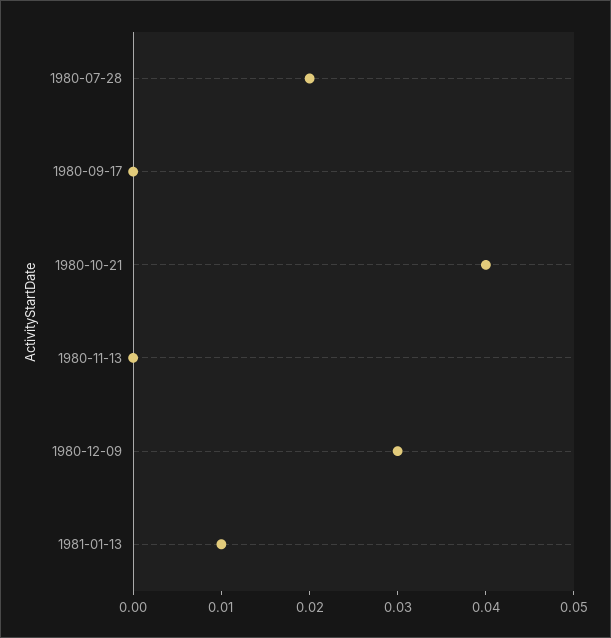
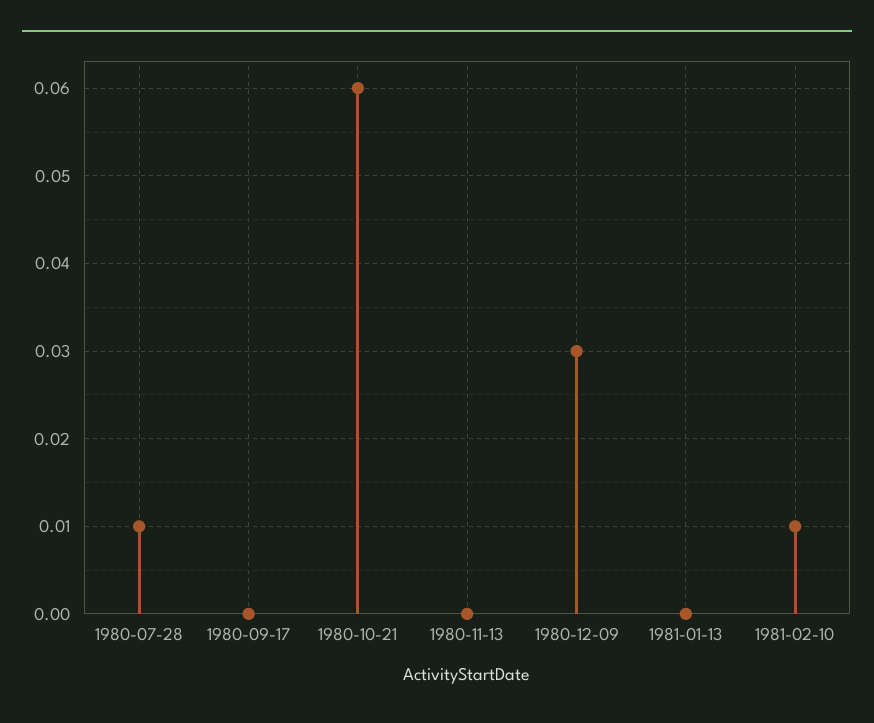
1980-07-28: 0.02 -> 0.01
1980-10-21: 0.04 -> 0.06
1981-01-13: 0.01 -> 0
1981-02-10: none -> 0.01

